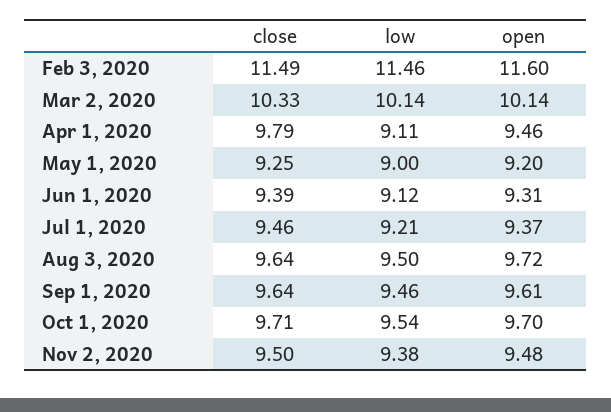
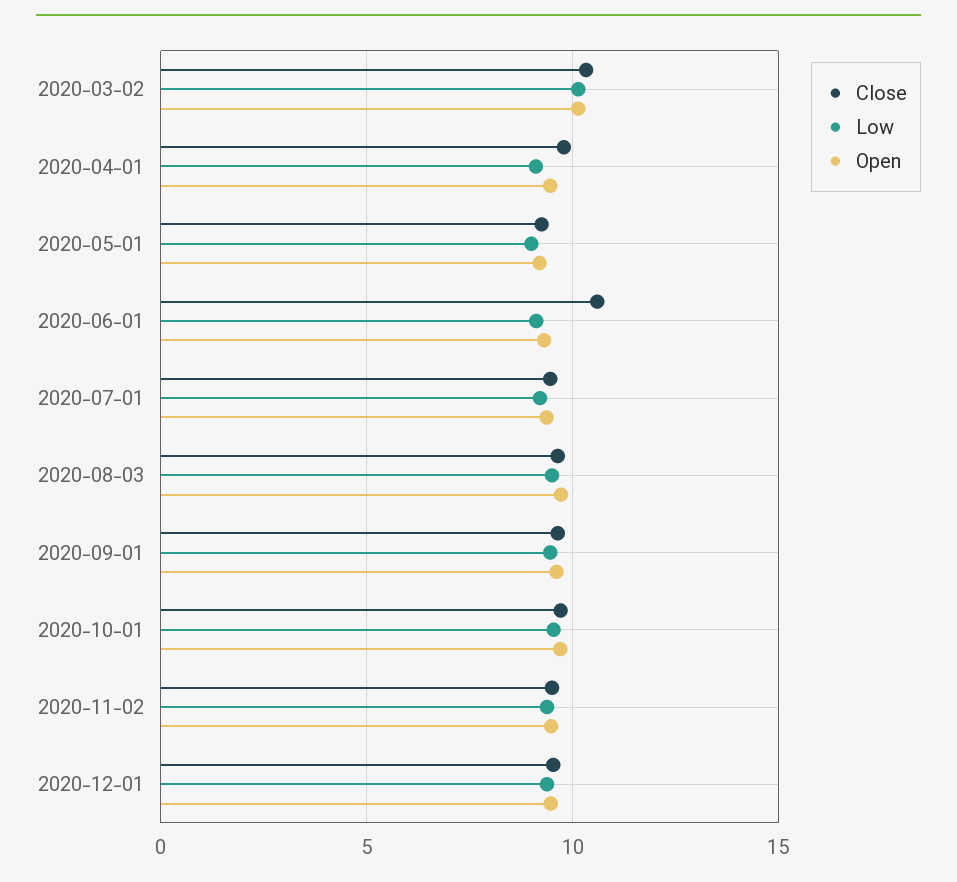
close, Feb 3, 2020: 11.49 -> none
low, Feb 3, 2020: 11.46 -> none
open, Feb 3, 2020: 11.6 -> none
close, Jun 1, 2020: 9.39 -> 10.5
close, 2020-12-01: none -> 9.5
low, 2020-12-01: none -> 9.5
open, 2020-12-01: none -> 9.5

